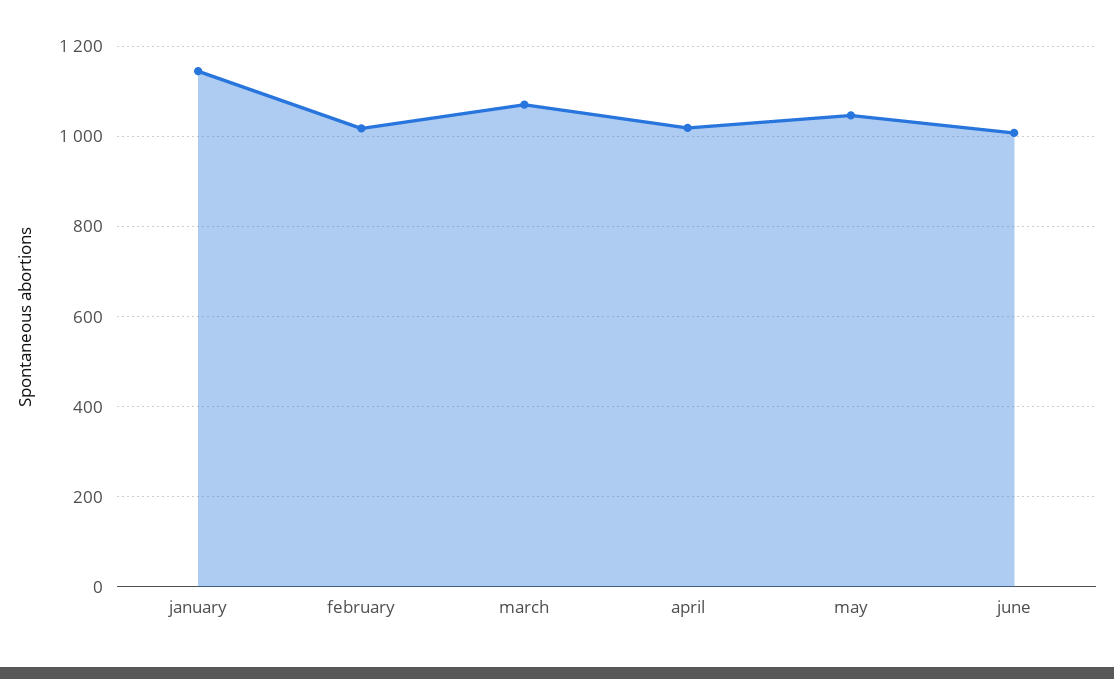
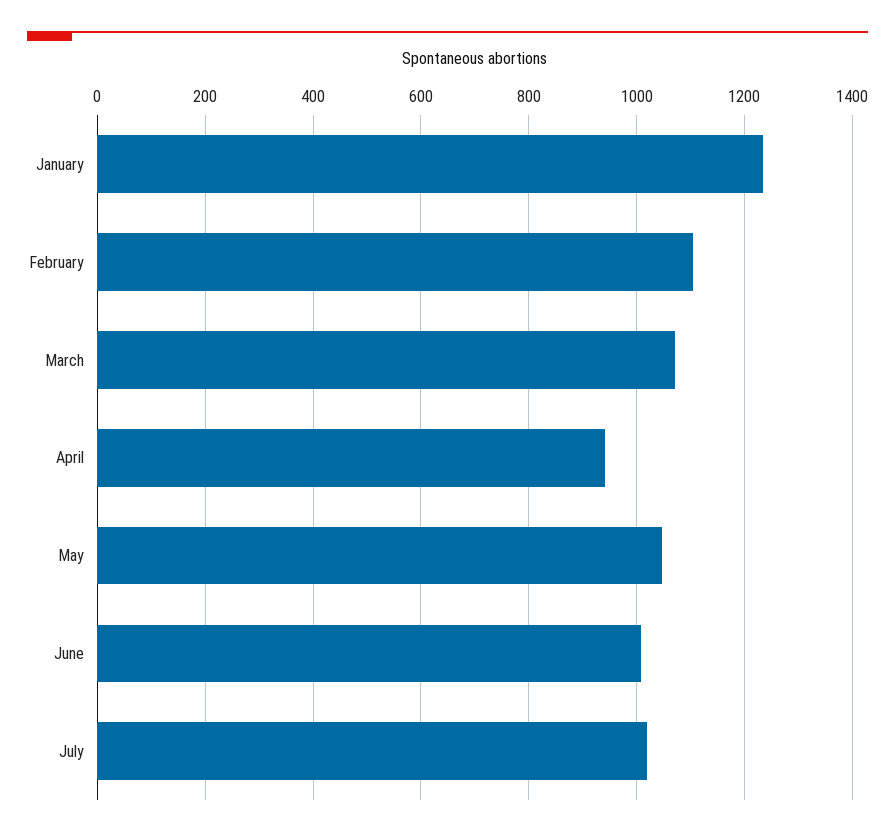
january: 1140 -> 1240
february: 1020 -> 1100
april: 1020 -> 940
July: none -> 1020

